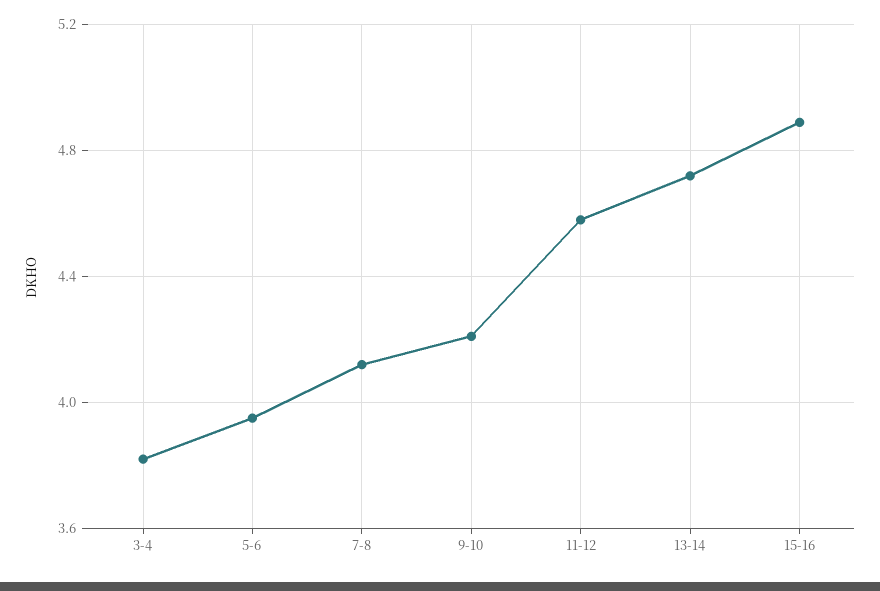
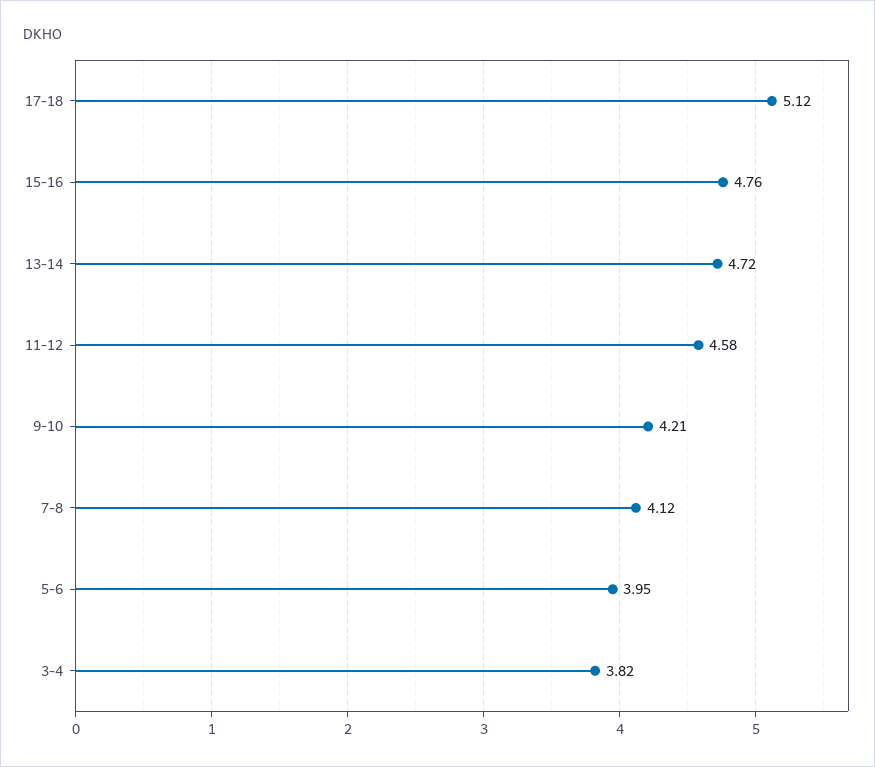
15-16: 4.9 -> 4.76
17-18: none -> 5.12

